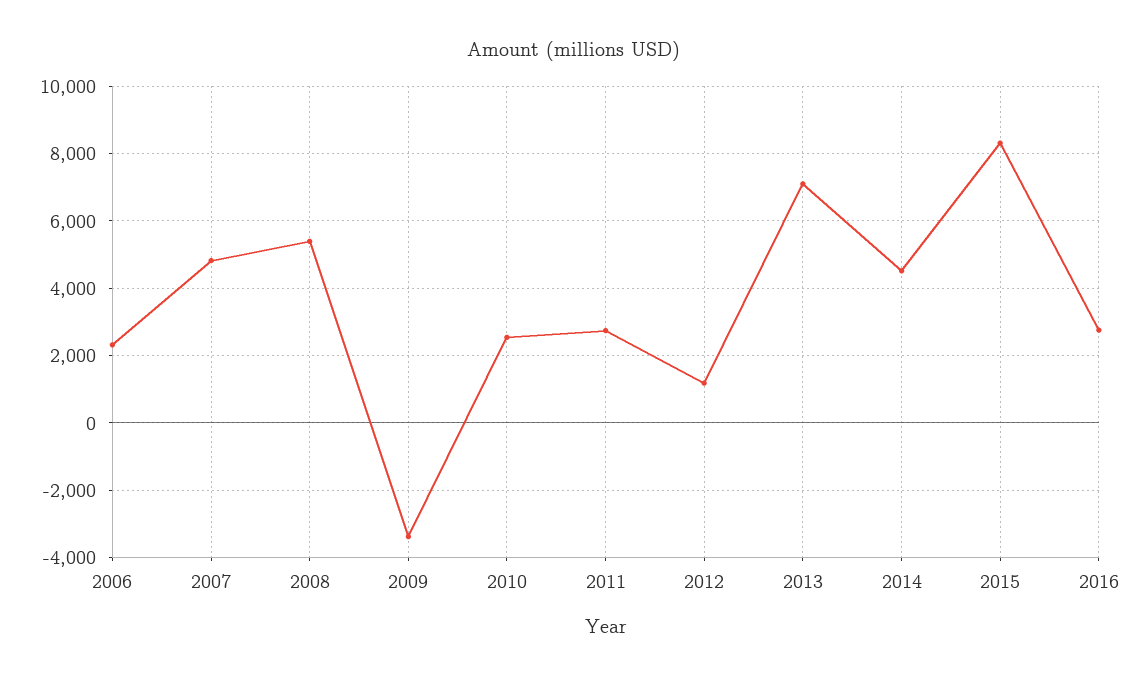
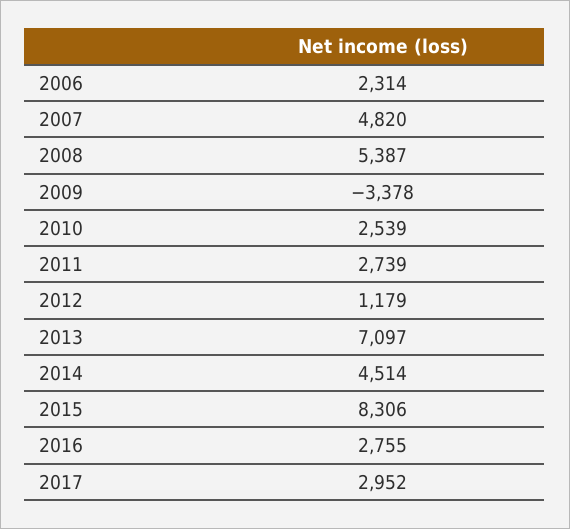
2017: none -> 2952

